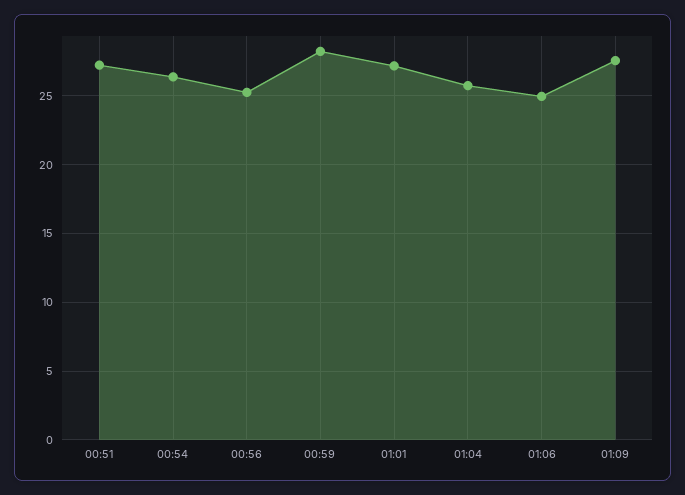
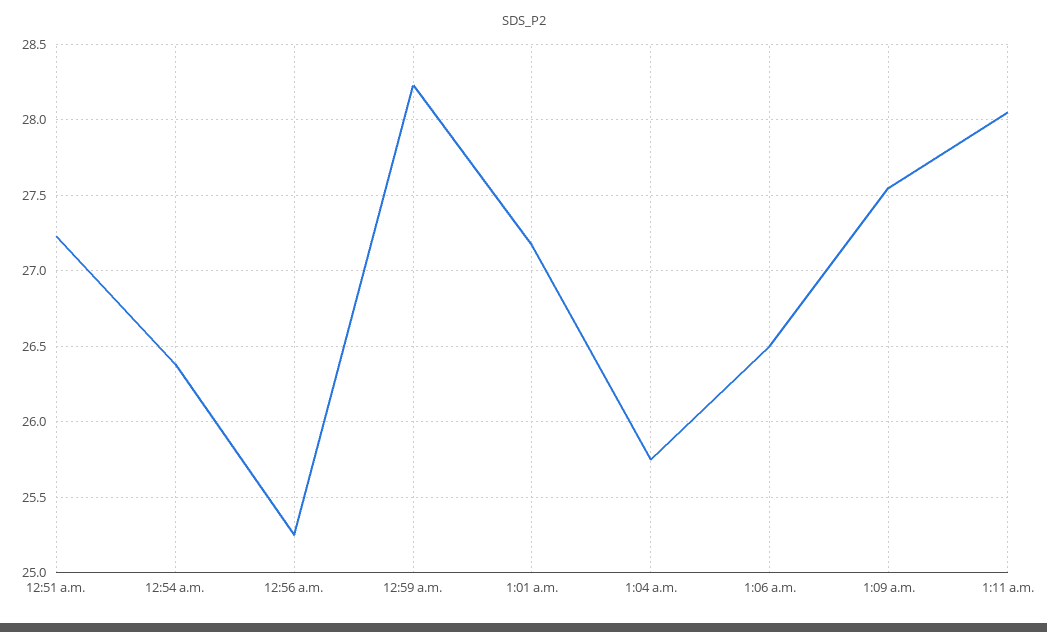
01:06: 25 -> 26.5
1:11 a.m.: none -> 28.05

